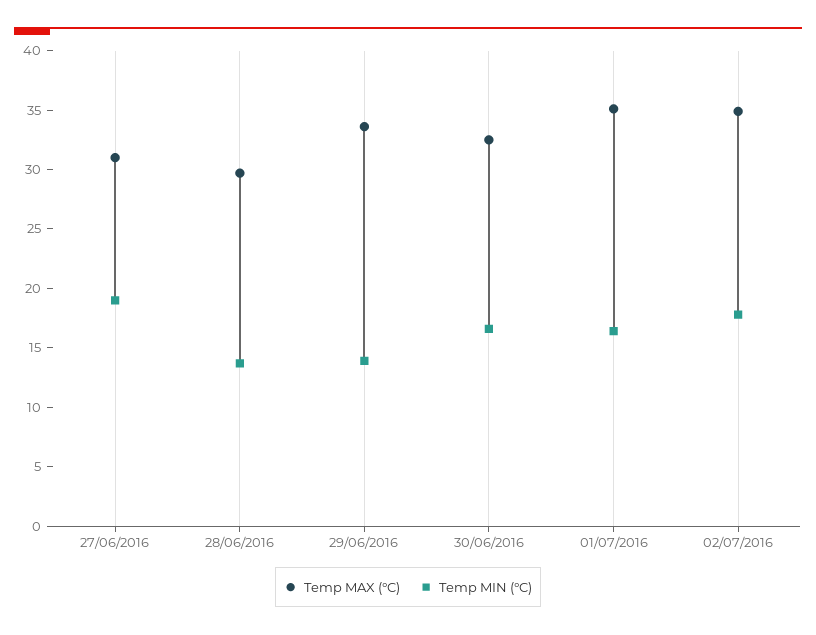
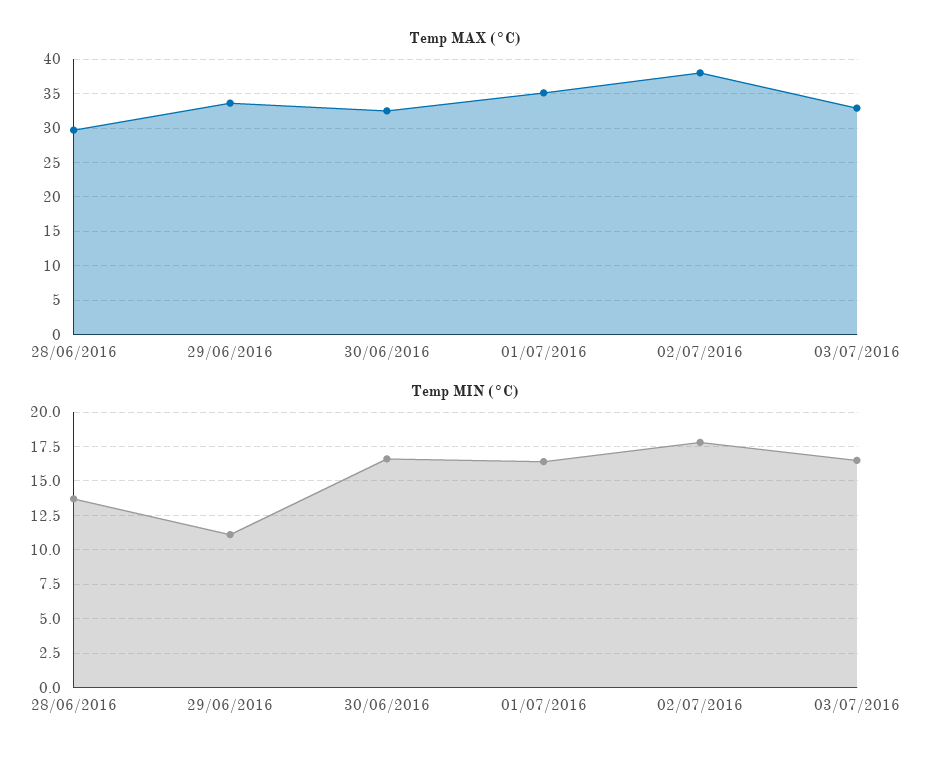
Temp MAX (°C), 27/06/2016: 31 -> none
Temp MIN (°C), 27/06/2016: 19 -> none
Temp MIN (°C), 29/06/2016: 14 -> 11
Temp MAX (°C), 02/07/2016: 35 -> 38
Temp MAX (°C), 03/07/2016: none -> 33
Temp MIN (°C), 03/07/2016: none -> 16.5

